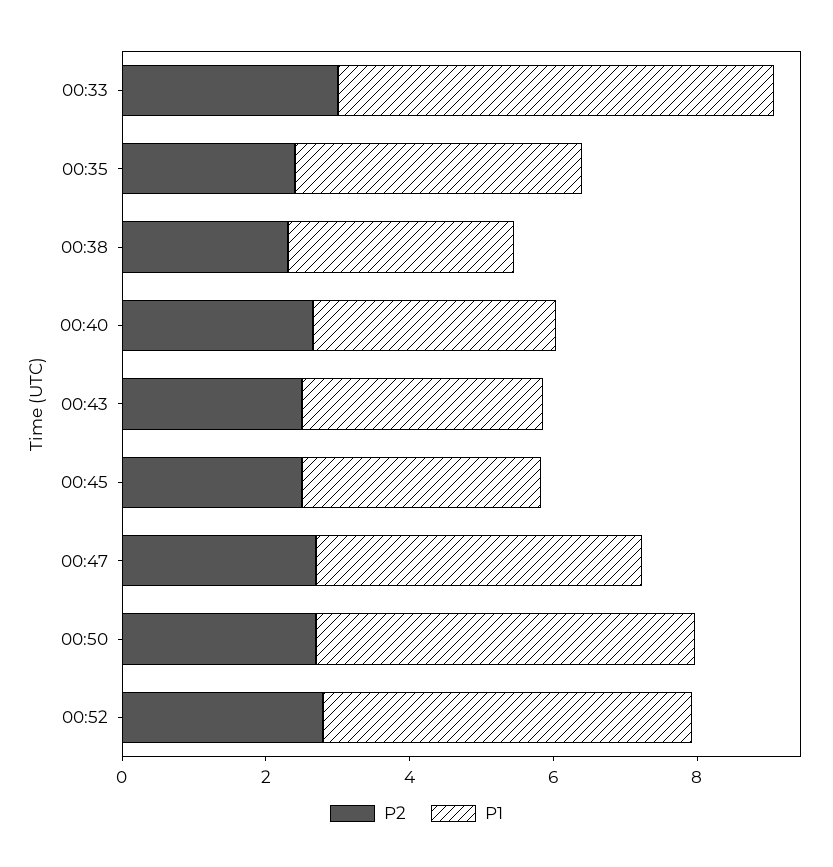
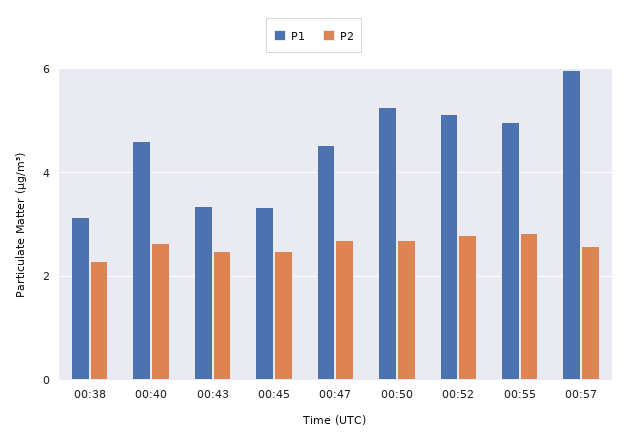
P2, 00:33: 3 -> none
P1, 00:33: 6 -> none
P2, 00:35: 2.5 -> none
P1, 00:35: 4 -> none
P1, 00:40: 3.5 -> 4.6
P1, 00:55: none -> 5
P2, 00:55: none -> 2.8
P1, 00:57: none -> 6
P2, 00:57: none -> 2.6

